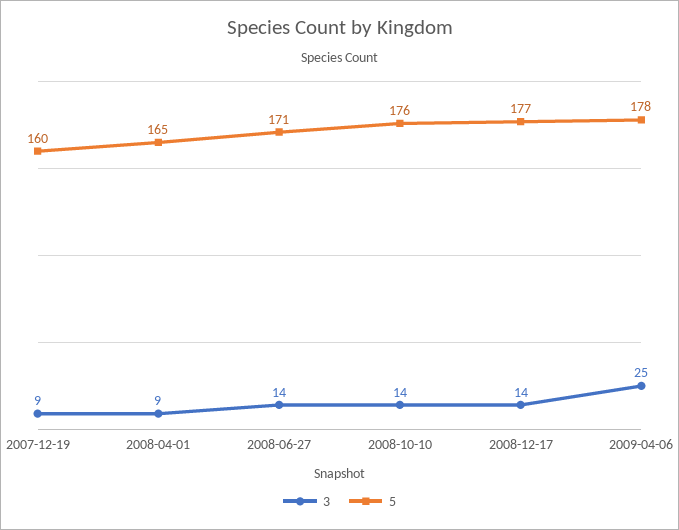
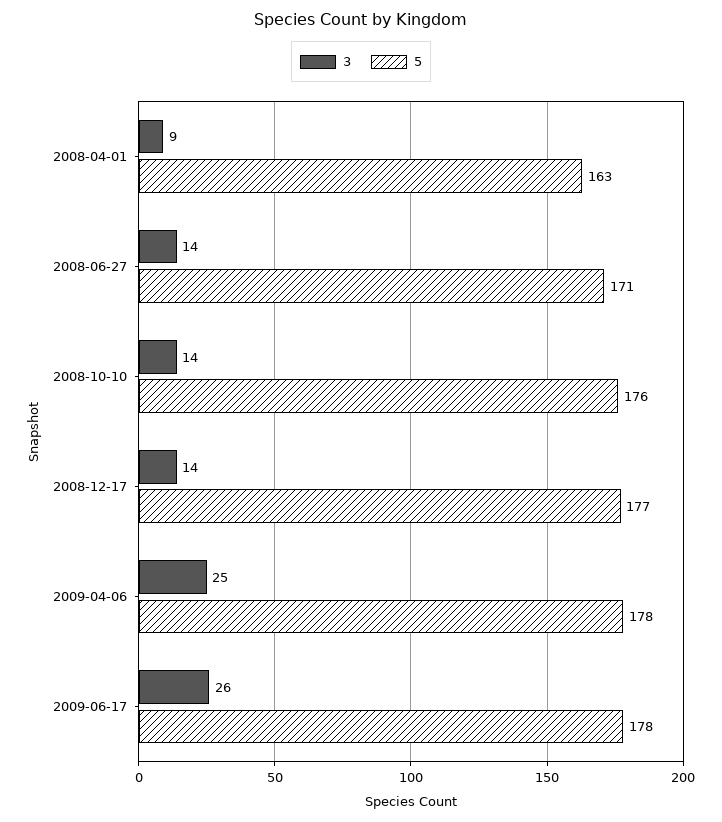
3, 2007-12-19: 9 -> none
5, 2007-12-19: 160 -> none
5, 2008-04-01: 165 -> 163
3, 2009-06-17: none -> 26
5, 2009-06-17: none -> 178

